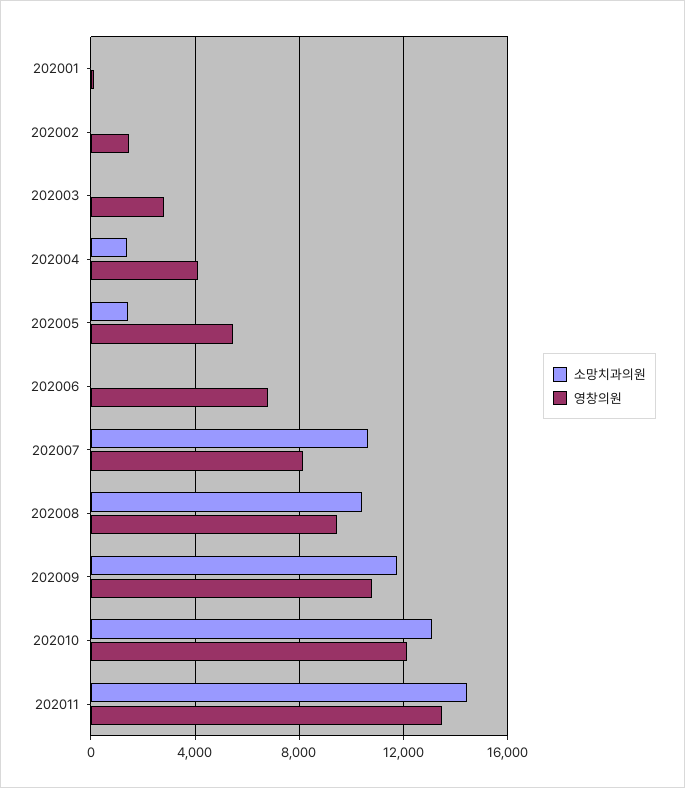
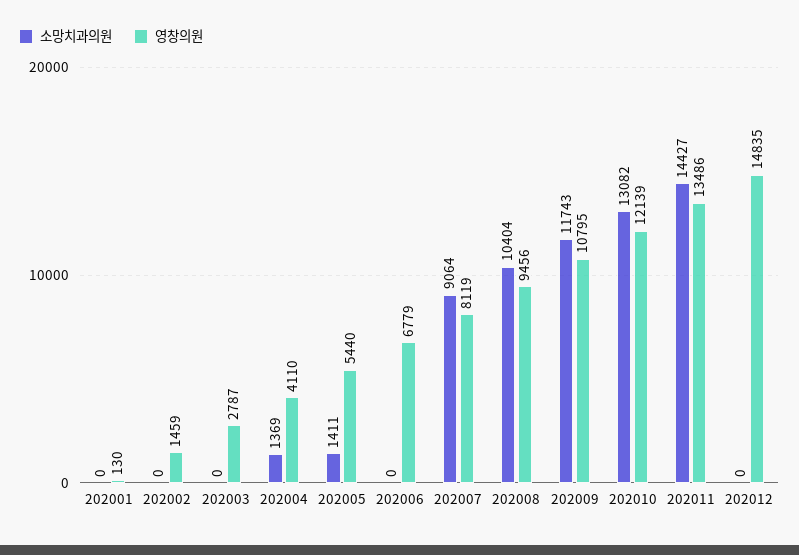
소망치과의원, 202007: 10500 -> 9064
소망치과의원, 202012: none -> 0
영창의원, 202012: none -> 14835

